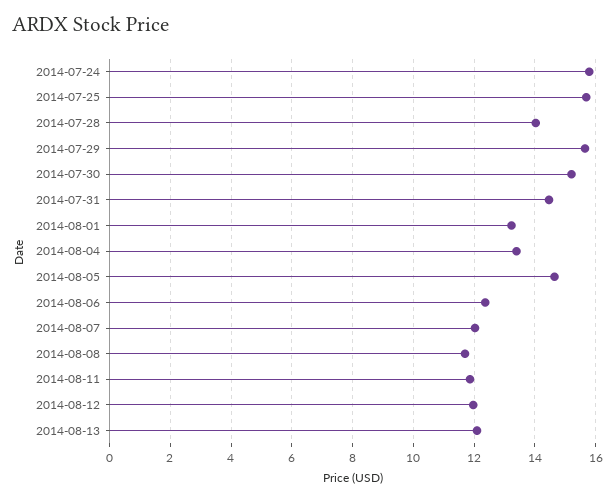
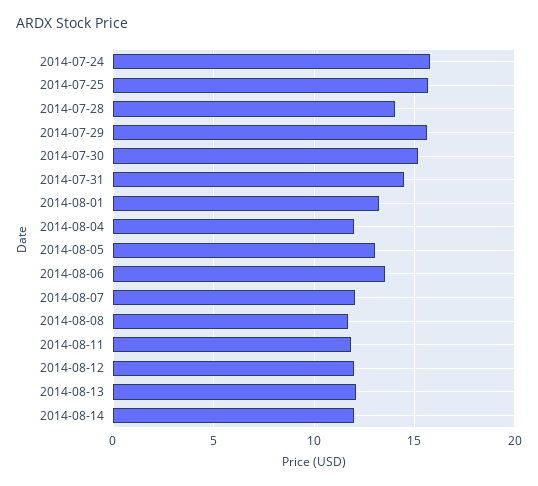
2014-08-04: 13.4 -> 12
2014-08-05: 14.6 -> 13
2014-08-06: 12.4 -> 13.5
2014-08-14: none -> 12

